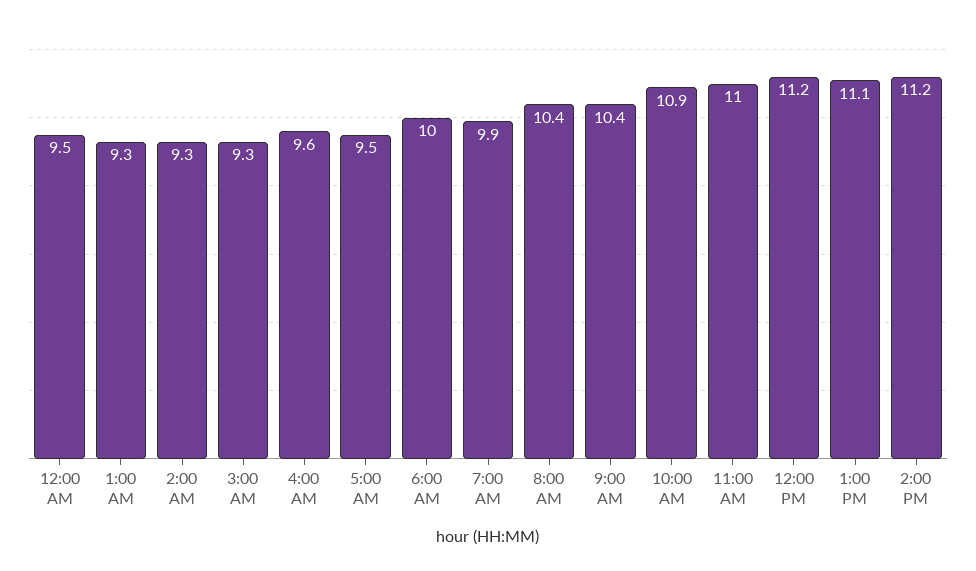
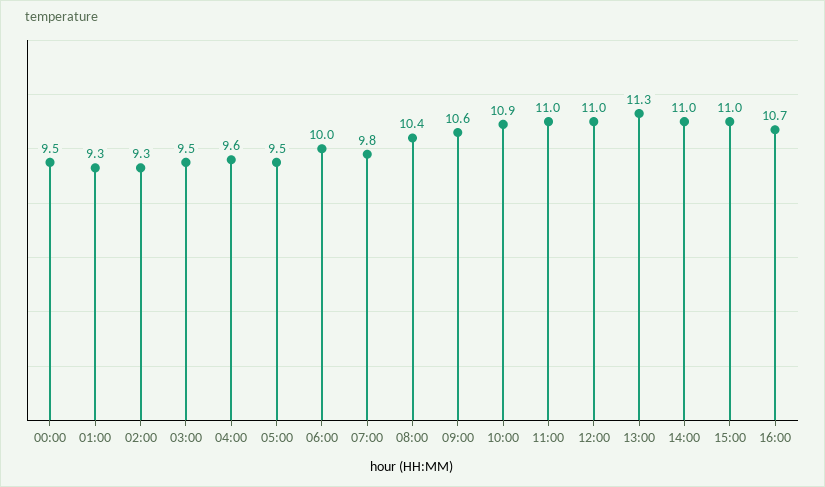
3:00 AM: 9.3 -> 9.5
7:00 AM: 9.9 -> 9.8
9:00 AM: 10.4 -> 10.6
12:00 PM: 11.2 -> 11
1:00 PM: 11.1 -> 11.3
2:00 PM: 11.2 -> 11
15:00: none -> 11
16:00: none -> 10.7

